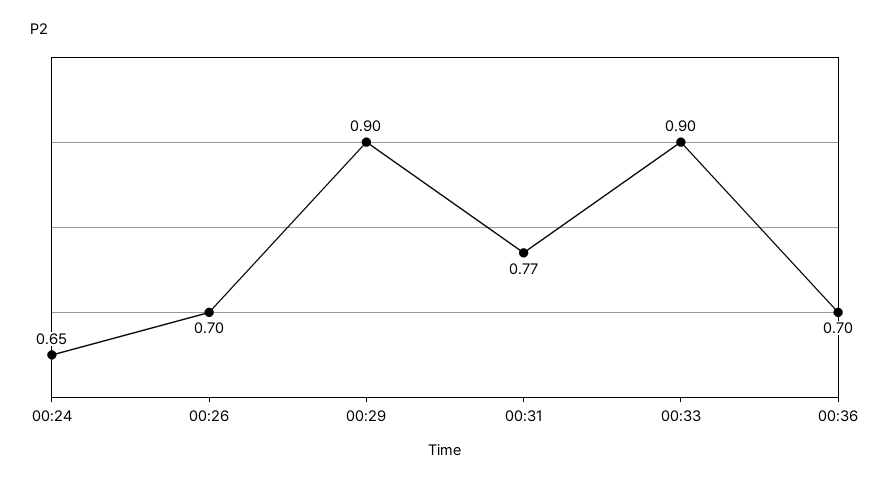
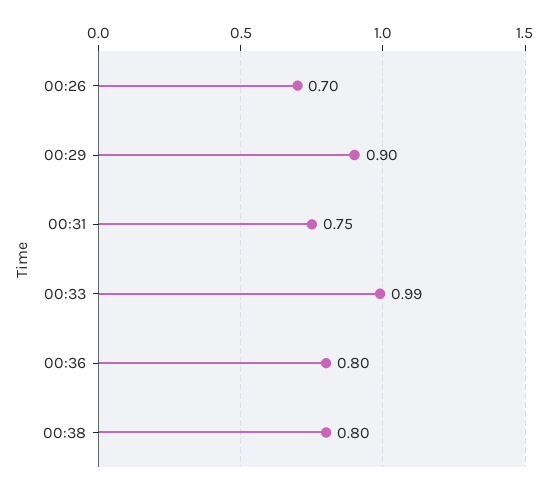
00:24: 0.65 -> none
00:31: 0.77 -> 0.75
00:33: 0.9 -> 0.99
00:36: 0.7 -> 0.8
00:38: none -> 0.8

